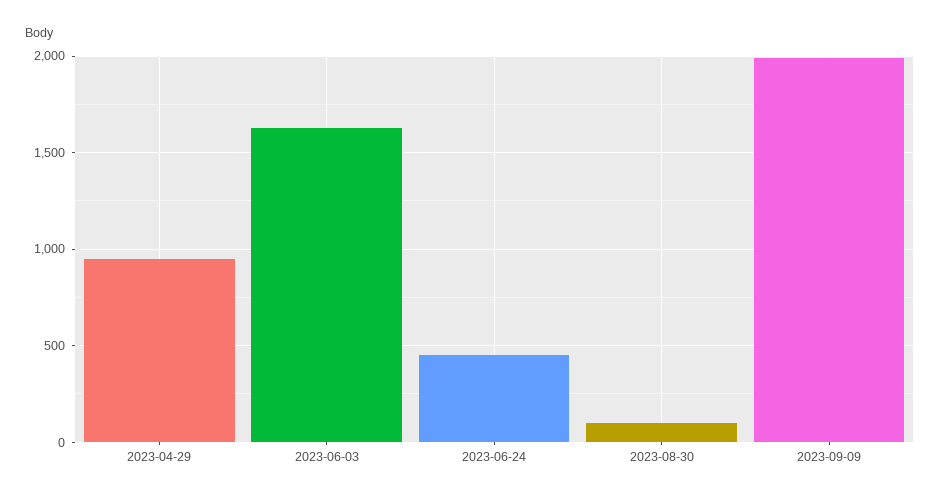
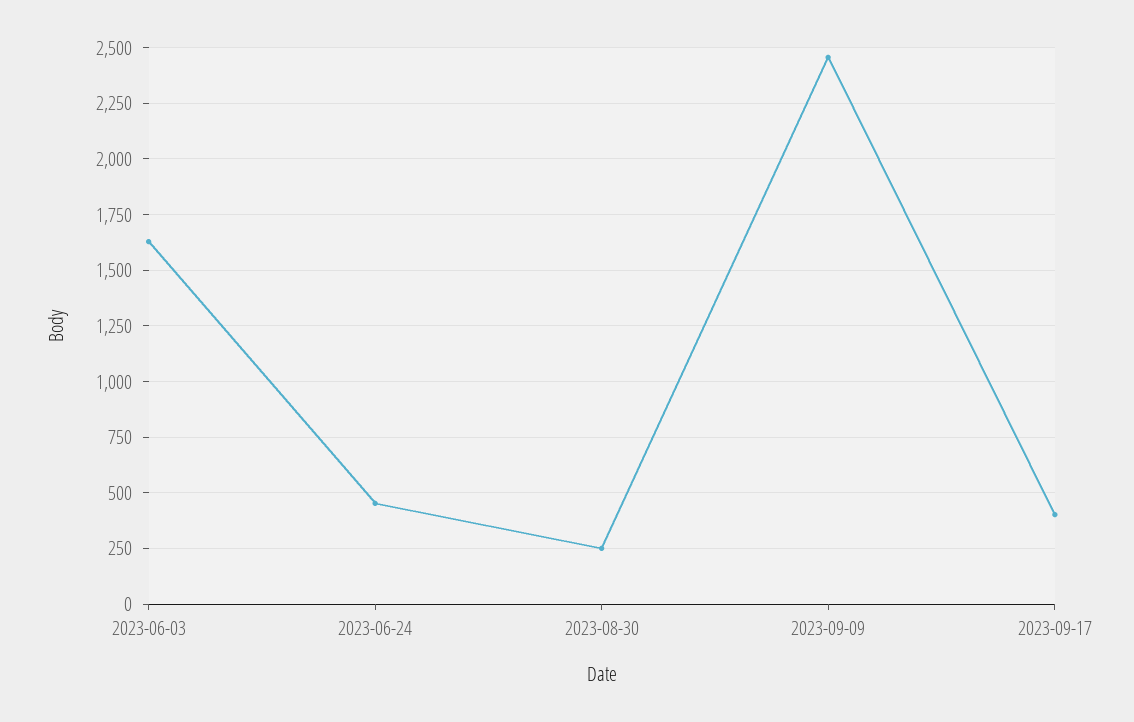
2023-04-29: 950 -> none
2023-08-30: 100 -> 250
2023-09-09: 2000 -> 2450
2023-09-17: none -> 400

